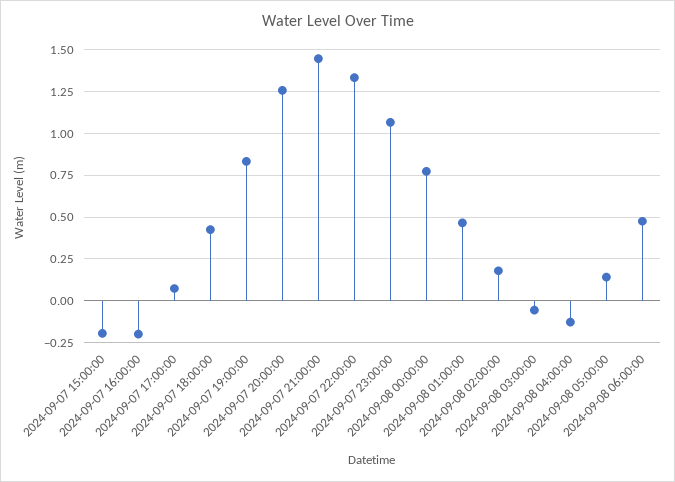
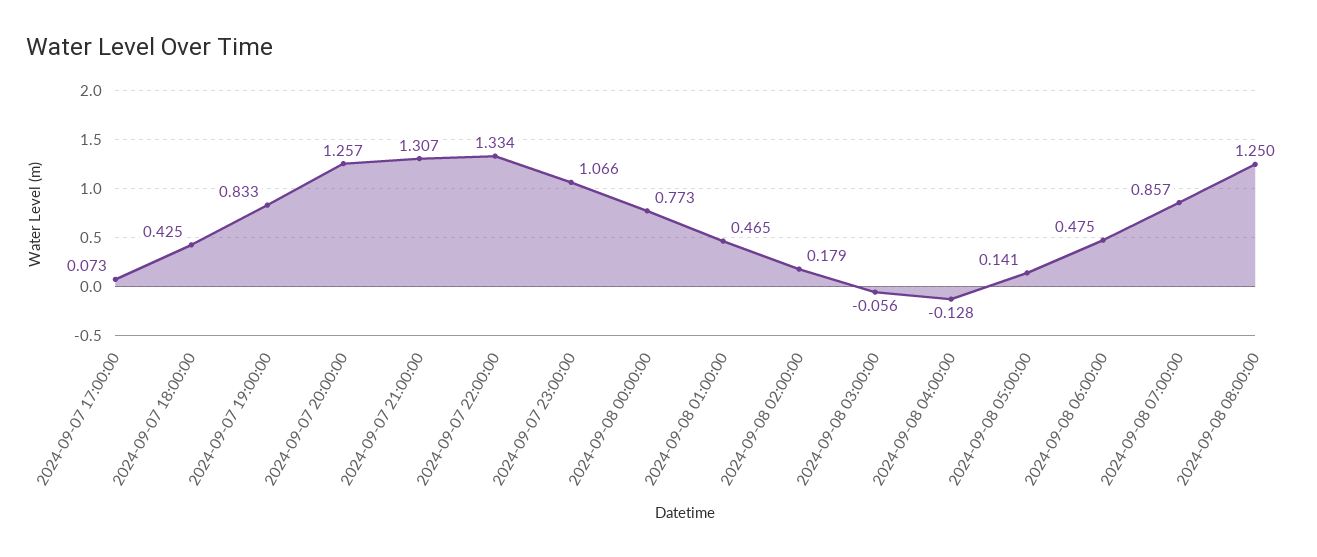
2024-09-07 15:00:00: -0.2 -> none
2024-09-07 16:00:00: -0.2 -> none
2024-09-07 21:00:00: 1.45 -> 1.307
2024-09-08 07:00:00: none -> 0.857
2024-09-08 08:00:00: none -> 1.25

